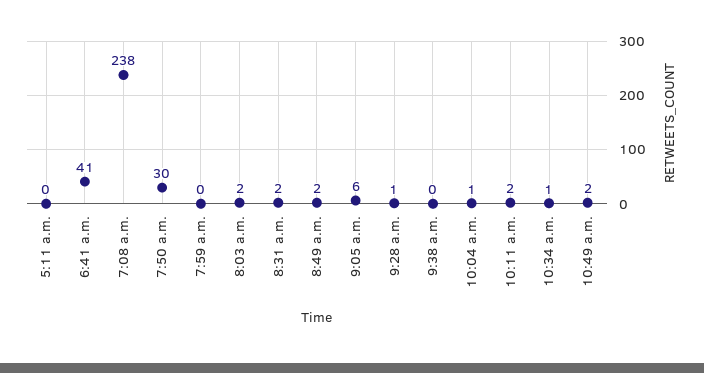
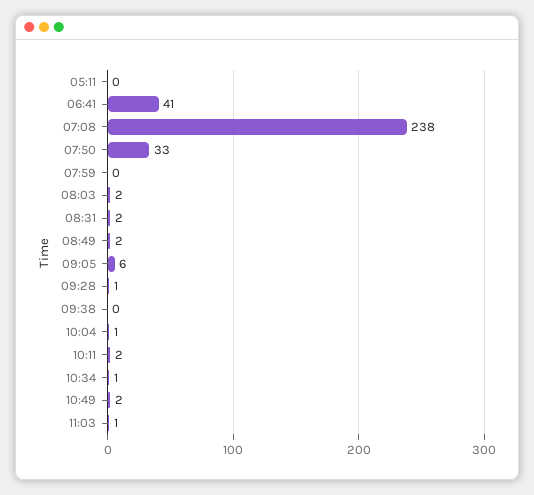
7:50 a.m.: 30 -> 33
11:03: none -> 1

